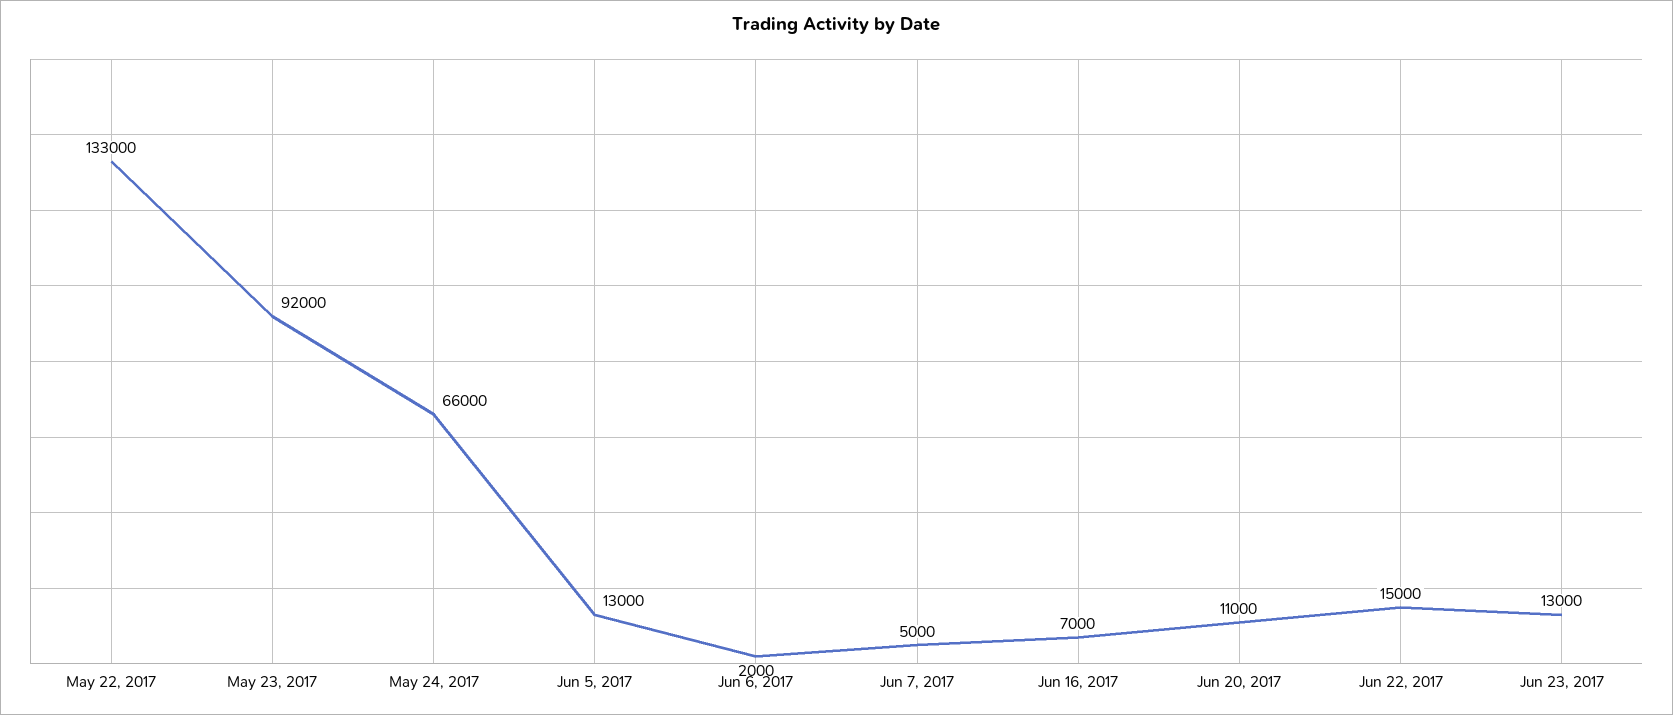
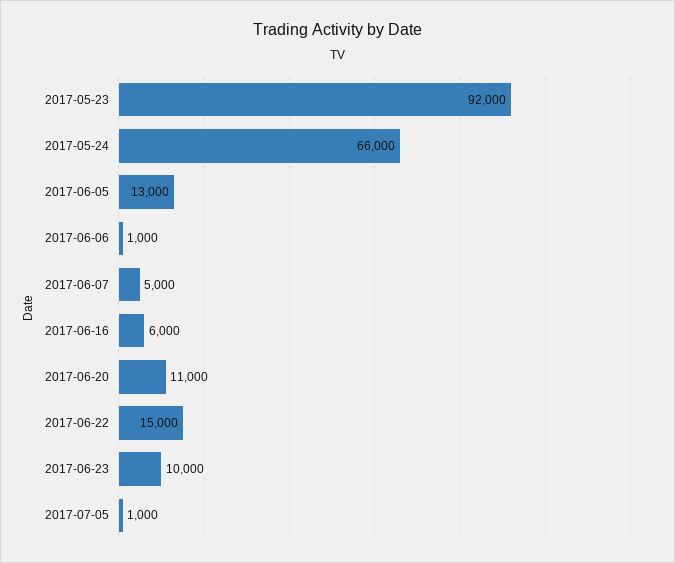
May 22, 2017: 133000 -> none
Jun 6, 2017: 2000 -> 1000
Jun 16, 2017: 7000 -> 6000
Jun 23, 2017: 13000 -> 10000
2017-07-05: none -> 1000

